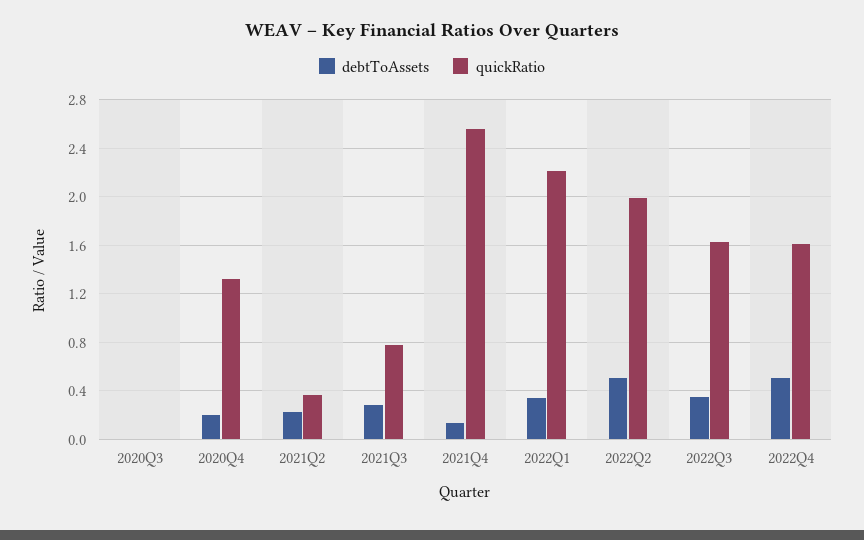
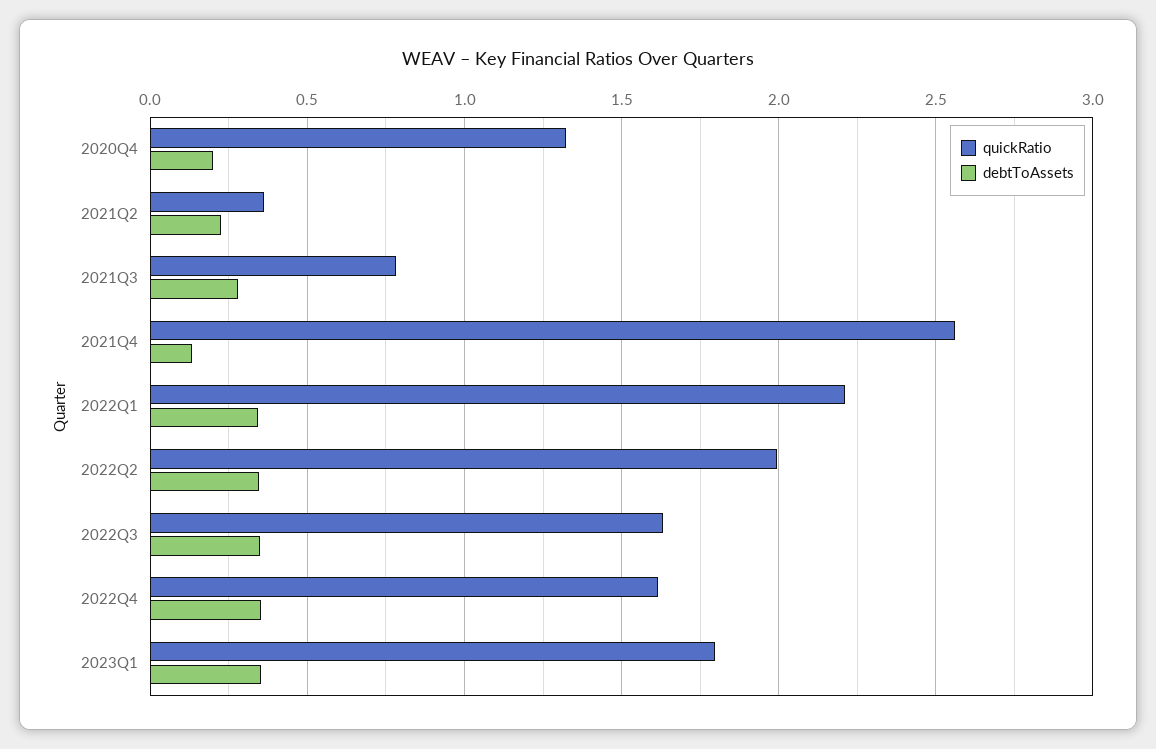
debtToAssets, 2020Q3: 0 -> none
quickRatio, 2020Q3: 0 -> none
debtToAssets, 2022Q2: 0.5 -> 0.35
debtToAssets, 2022Q4: 0.5 -> 0.35
quickRatio, 2023Q1: none -> 1.8
debtToAssets, 2023Q1: none -> 0.35

